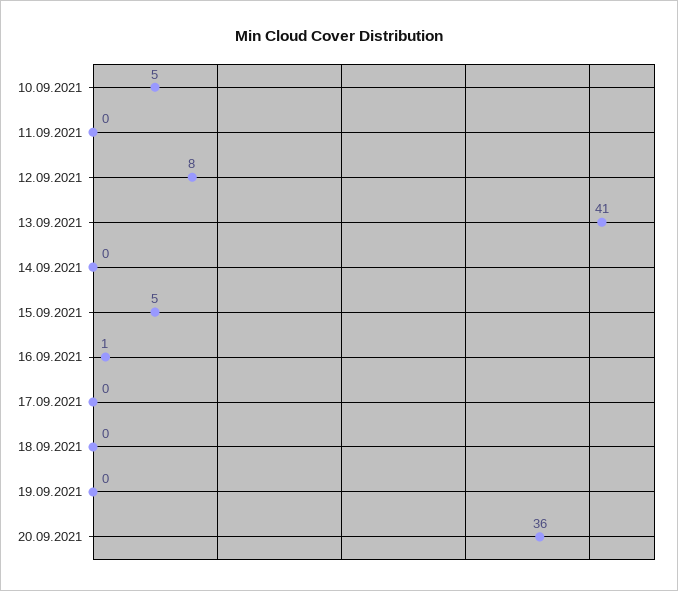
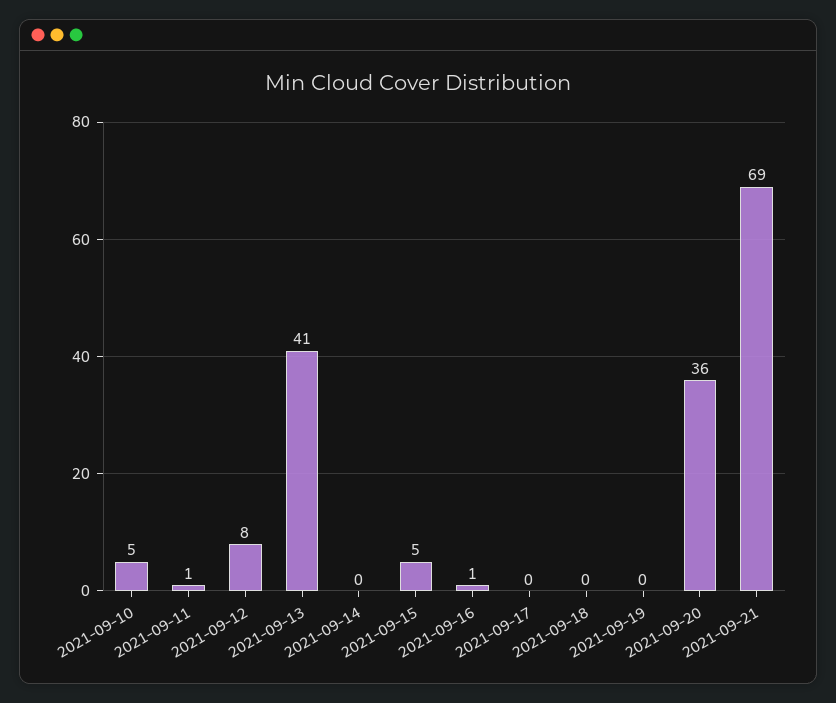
11.09.2021: 0 -> 1
2021-09-21: none -> 69

